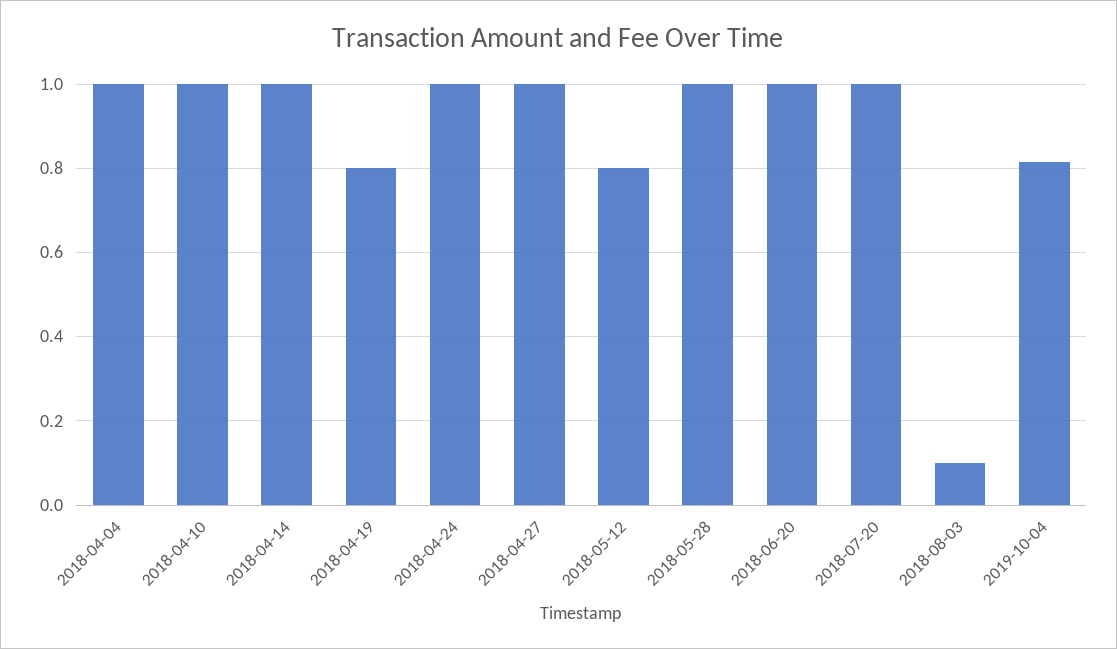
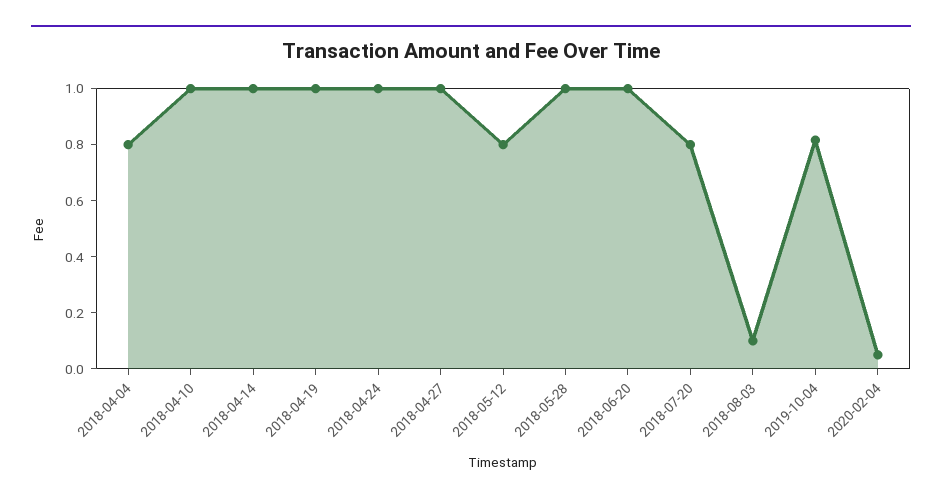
2018-04-04: 1 -> 0.8
2018-04-19: 0.8 -> 1
2018-07-20: 1 -> 0.8
2020-02-04: none -> 0.05

